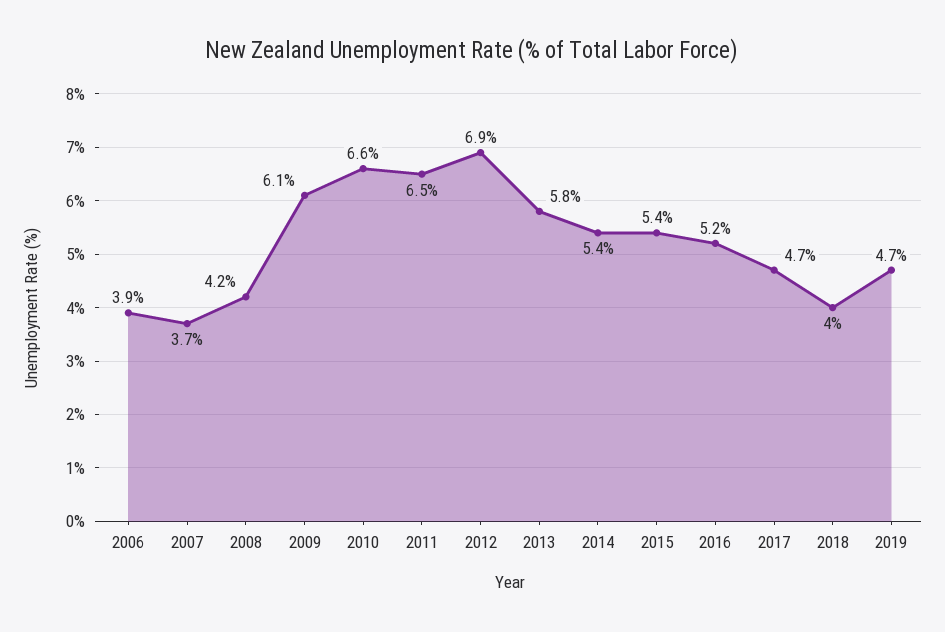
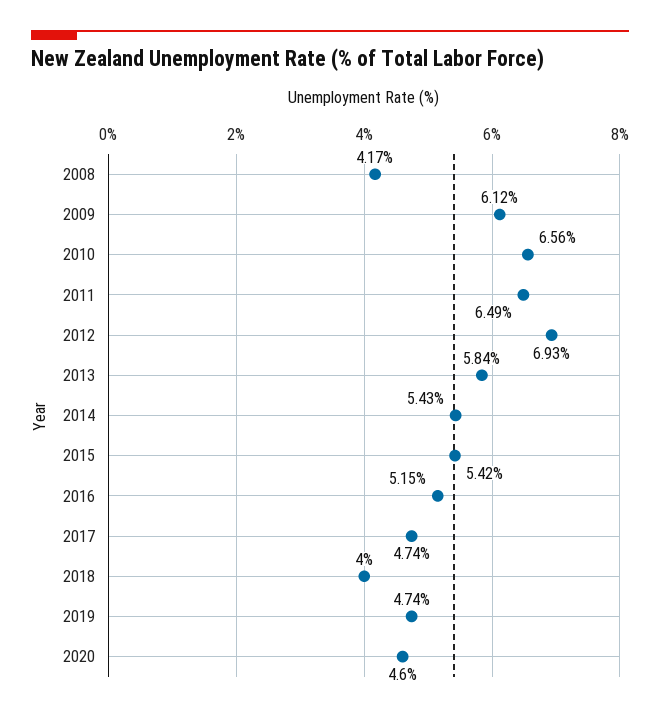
2006: 3.9 -> none
2007: 3.7 -> none
2020: none -> 4.6

